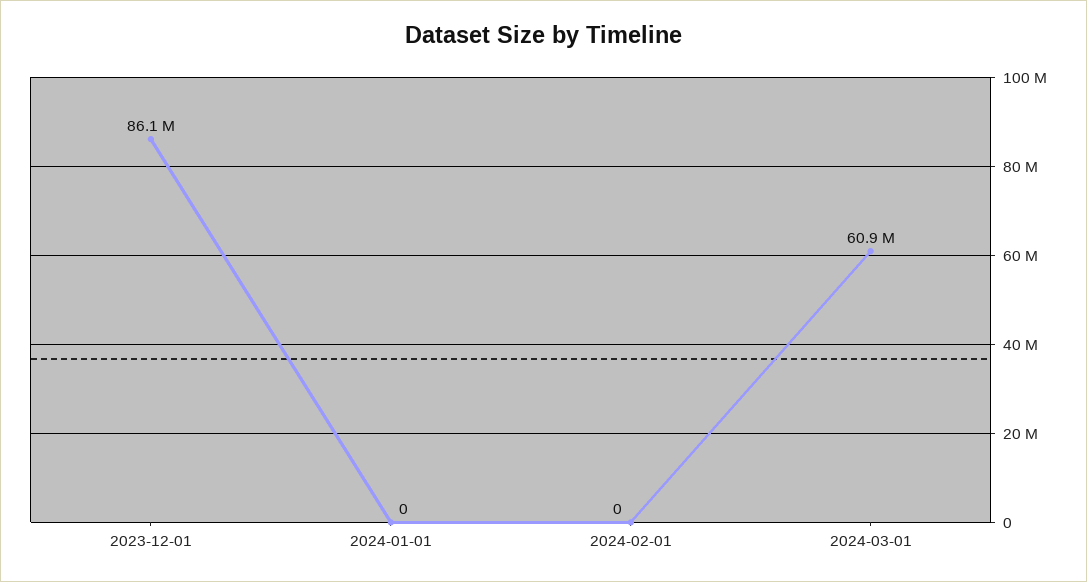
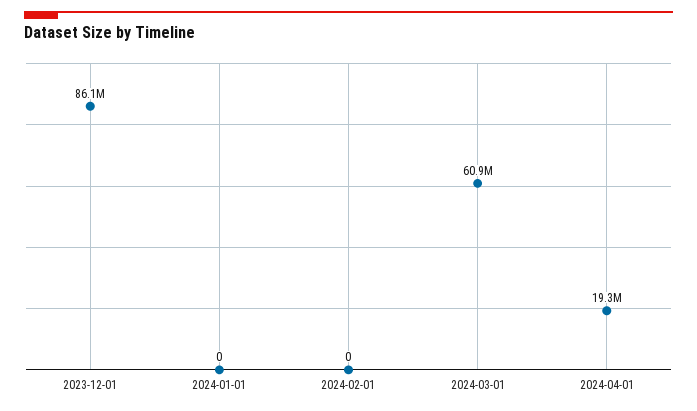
2024-04-01: none -> 19300000

